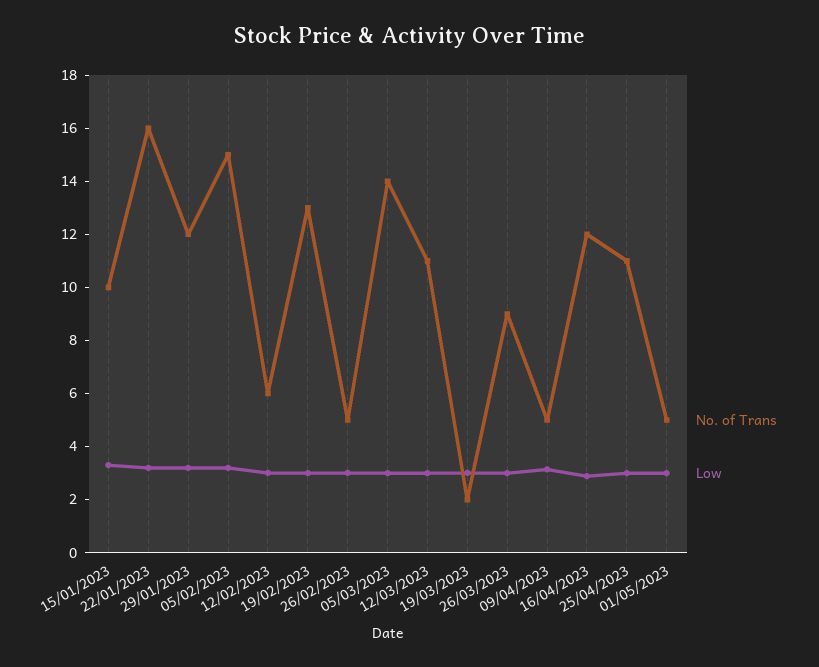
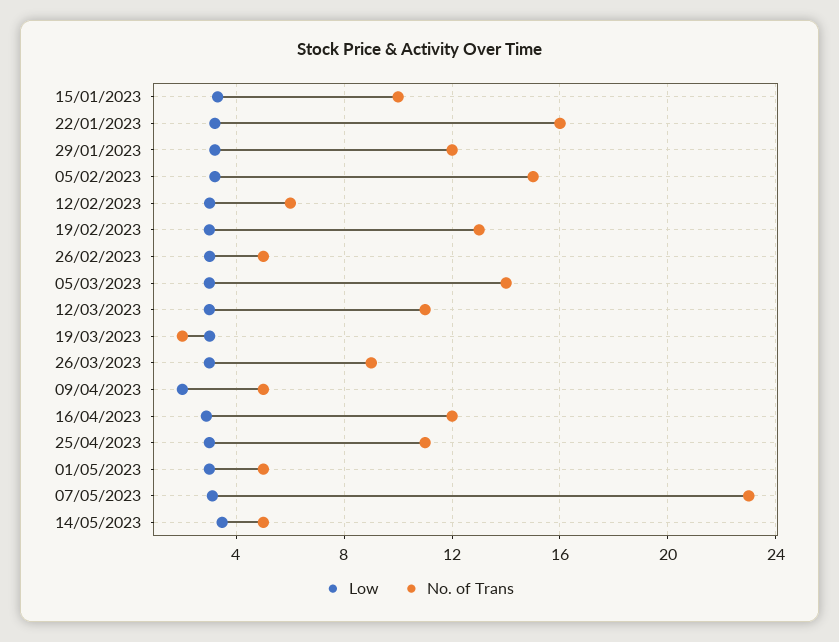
Low, 09/04/2023: 3 -> 2
Low, 07/05/2023: none -> 3
No. of Trans, 07/05/2023: none -> 23
Low, 14/05/2023: none -> 3.5
No. of Trans, 14/05/2023: none -> 5

